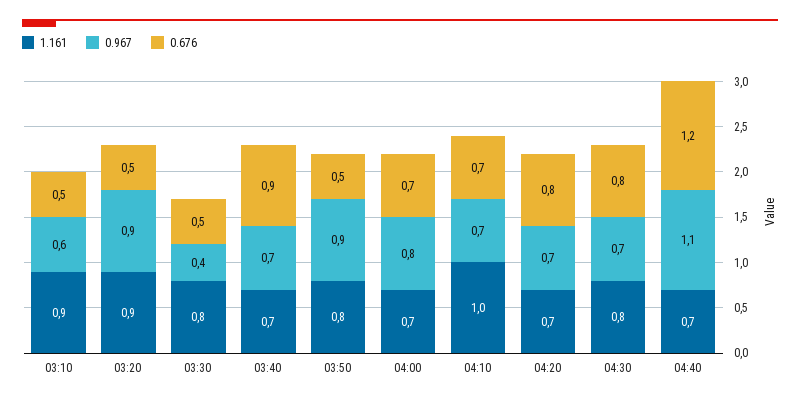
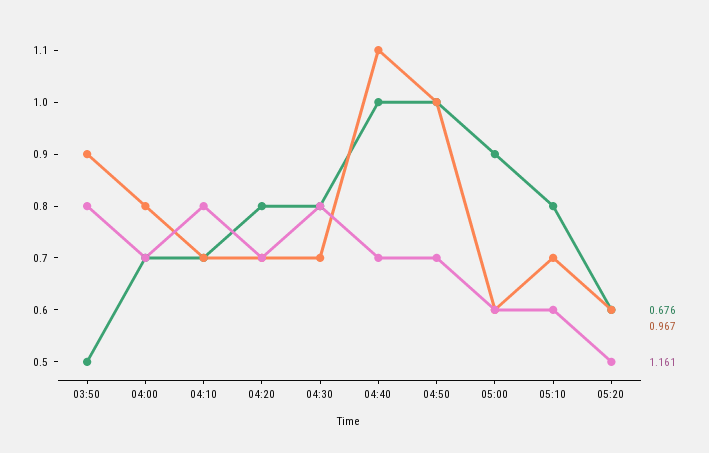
1.161, 03:10: 0.9 -> none
0.967, 03:10: 0.6 -> none
0.676, 03:10: 0.5 -> none
1.161, 03:20: 0.9 -> none
0.967, 03:20: 0.9 -> none
0.676, 03:20: 0.5 -> none
1.161, 03:30: 0.8 -> none
0.967, 03:30: 0.4 -> none
0.676, 03:30: 0.5 -> none
1.161, 03:40: 0.7 -> none
0.967, 03:40: 0.7 -> none
0.676, 03:40: 0.9 -> none
1.161, 04:10: 1 -> 0.8
0.676, 04:40: 1.2 -> 1
0.676, 04:50: none -> 1
0.967, 04:50: none -> 1
1.161, 04:50: none -> 0.7
0.676, 05:00: none -> 0.9
0.967, 05:00: none -> 0.6
1.161, 05:00: none -> 0.6
0.676, 05:10: none -> 0.8
0.967, 05:10: none -> 0.7
1.161, 05:10: none -> 0.6
0.676, 05:20: none -> 0.6
0.967, 05:20: none -> 0.6
1.161, 05:20: none -> 0.5

